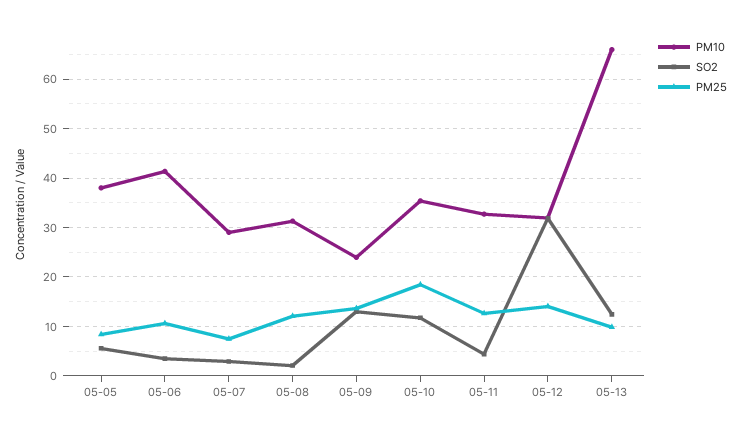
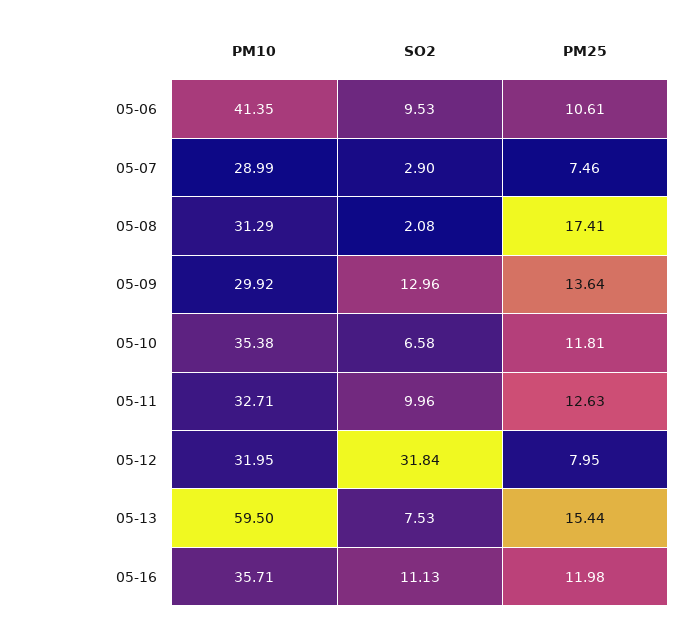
PM10, 05-05: 38 -> none
SO2, 05-05: 6 -> none
PM25, 05-05: 8 -> none
SO2, 05-06: 4 -> 9.53
PM25, 05-08: 12 -> 17.41
PM10, 05-09: 24 -> 29.92
SO2, 05-10: 12 -> 6.58
PM25, 05-10: 18 -> 11.81
SO2, 05-11: 4 -> 9.96
PM25, 05-12: 14 -> 7.95
PM10, 05-13: 66 -> 59.5
SO2, 05-13: 12 -> 7.53
PM25, 05-13: 10 -> 15.44
PM10, 05-16: none -> 35.71
SO2, 05-16: none -> 11.13
PM25, 05-16: none -> 11.98

